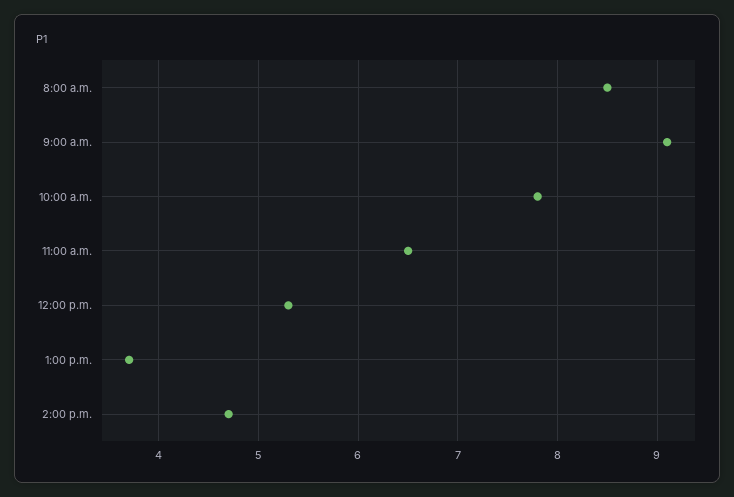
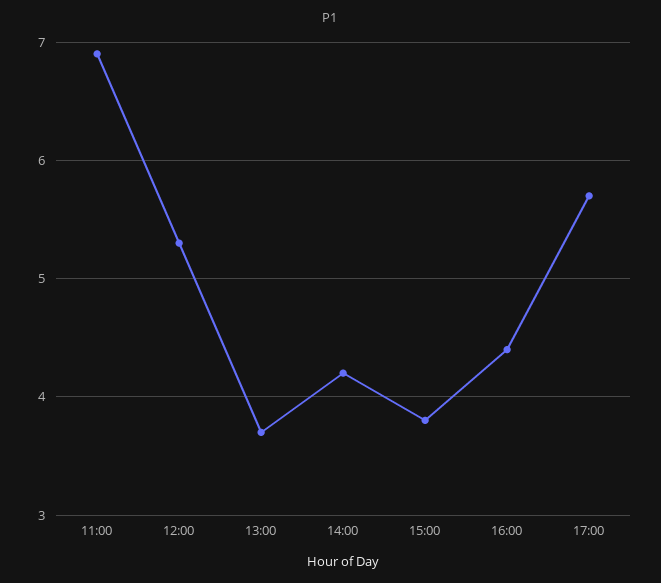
8:00 a.m.: 8.5 -> none
9:00 a.m.: 9.1 -> none
10:00 a.m.: 7.8 -> none
11:00 a.m.: 6.5 -> 6.9
2:00 p.m.: 4.7 -> 4.2
15:00: none -> 3.8
16:00: none -> 4.4
17:00: none -> 5.7

